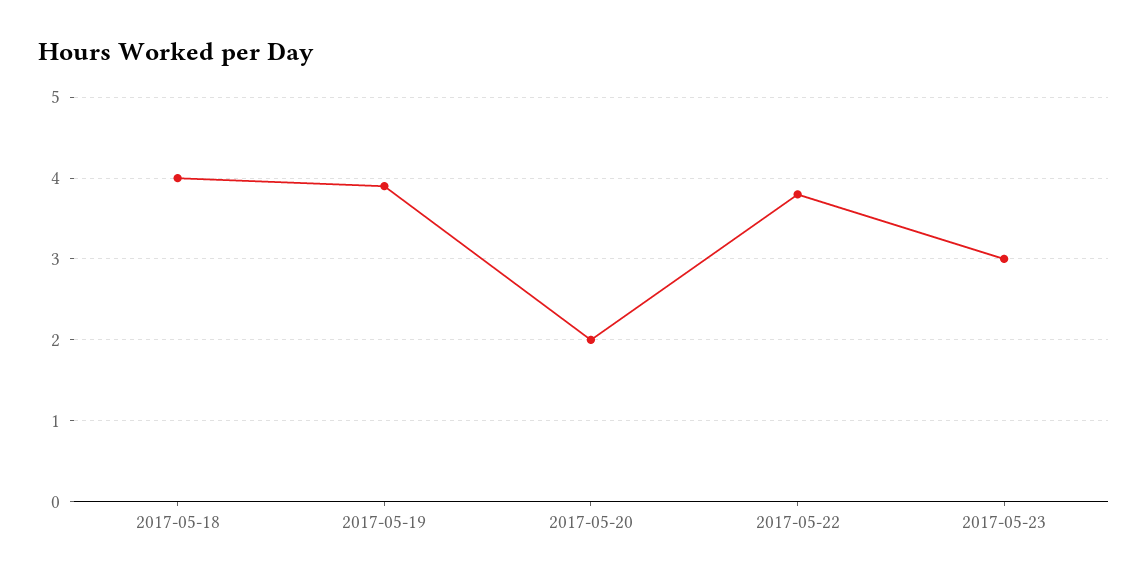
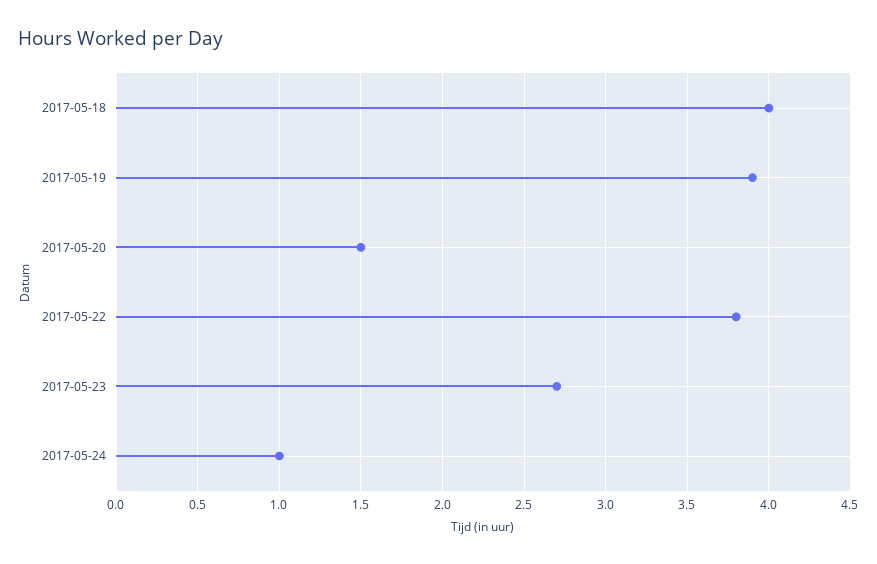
2017-05-20: 2 -> 1.5
2017-05-23: 3 -> 2.7
2017-05-24: none -> 1

